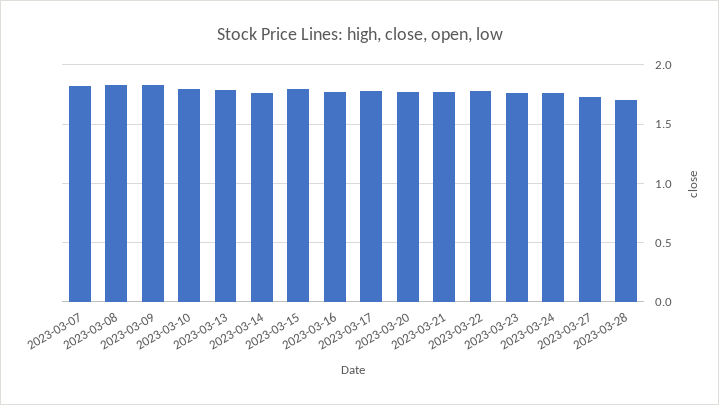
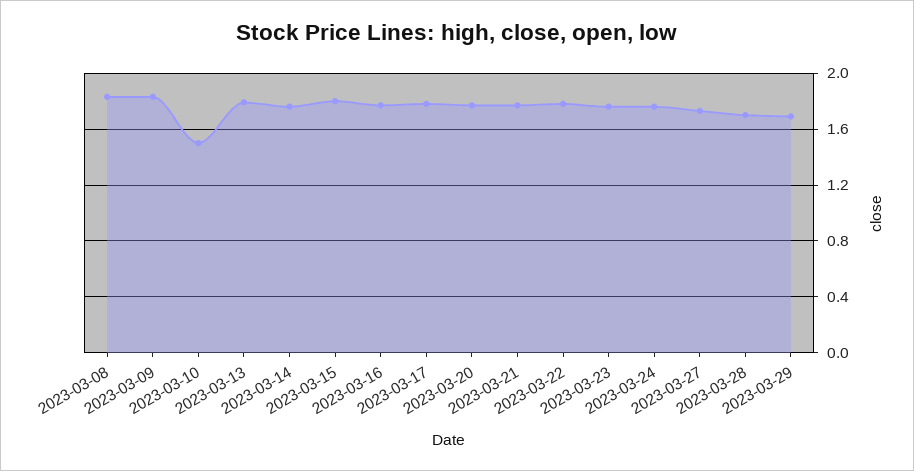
2023-03-07: 1.8 -> none
2023-03-10: 1.8 -> 1.5
2023-03-29: none -> 1.7

